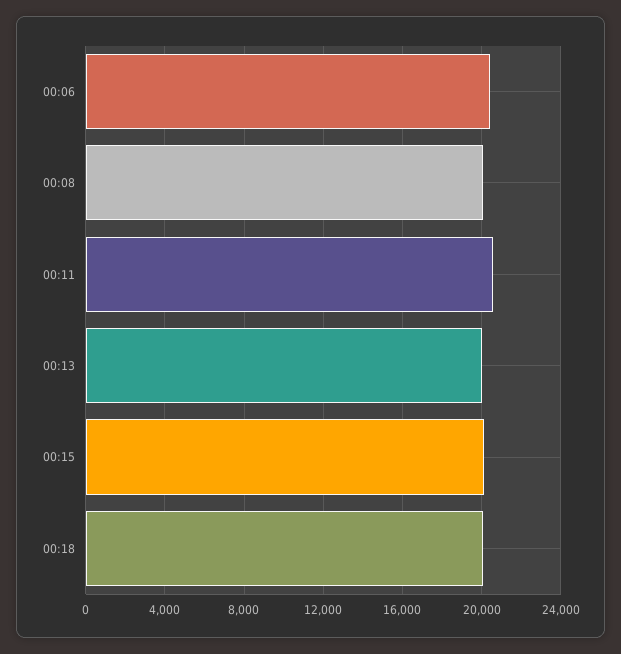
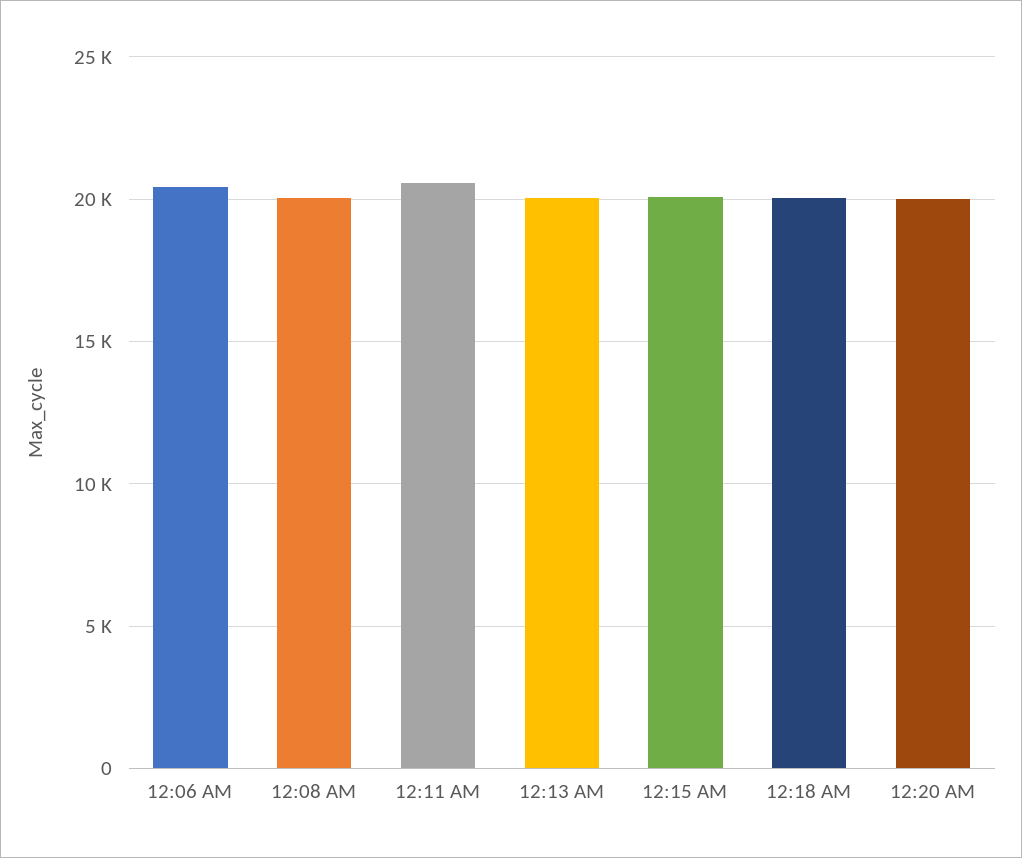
12:20 AM: none -> 20000

